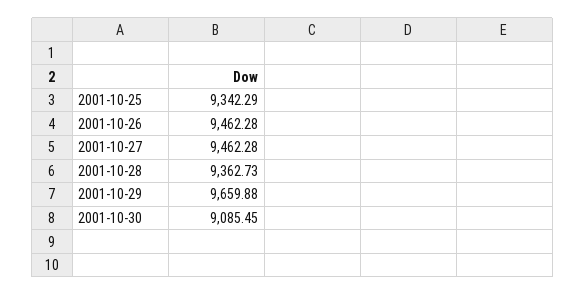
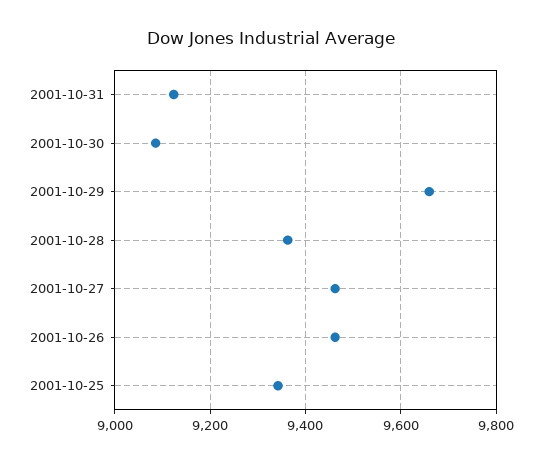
2001-10-31: none -> 9120

